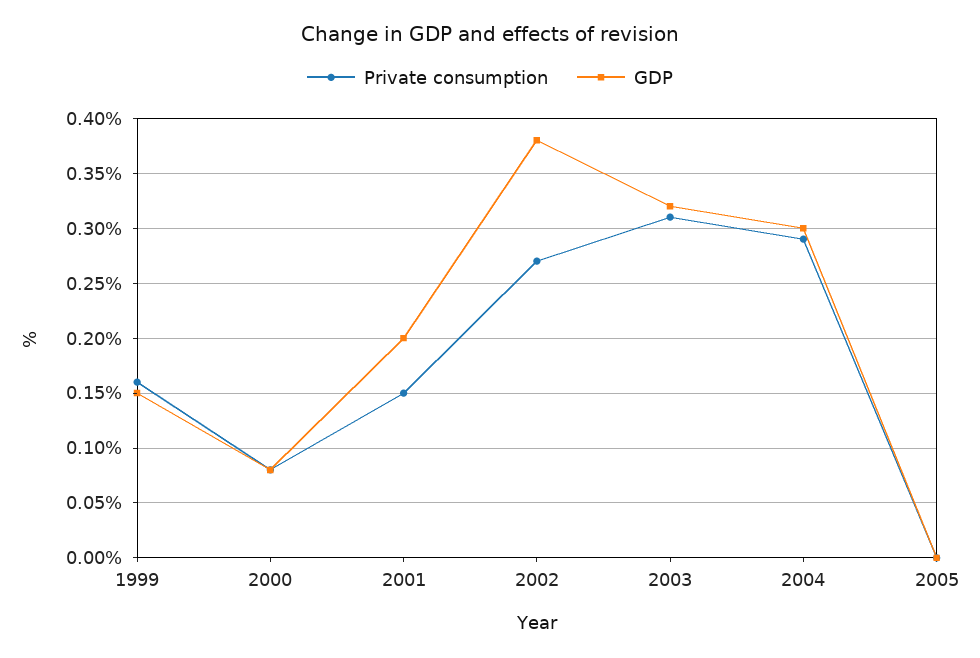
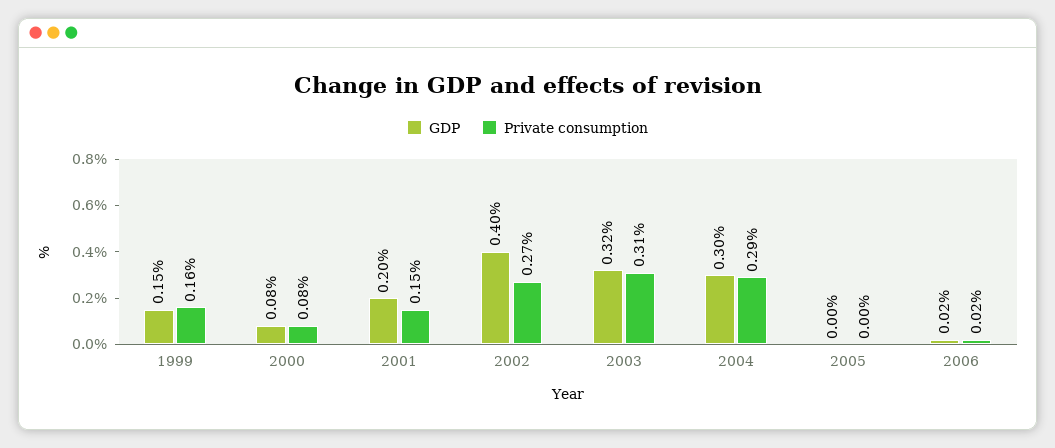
GDP, 2002: 0.38 -> 0.4
GDP, 2006: none -> 0.02
Private consumption, 2006: none -> 0.02

